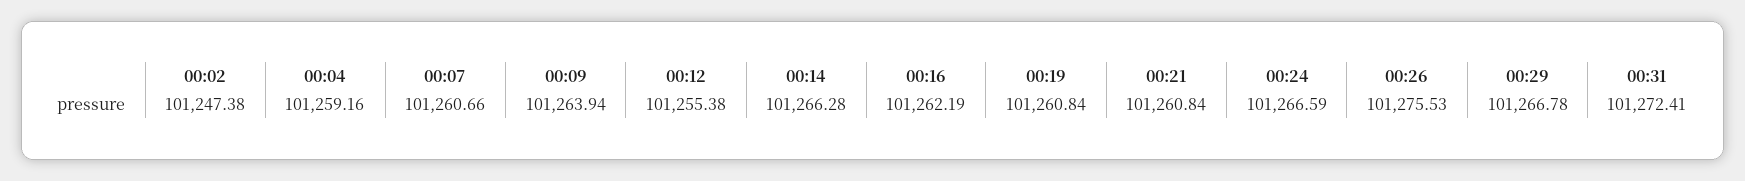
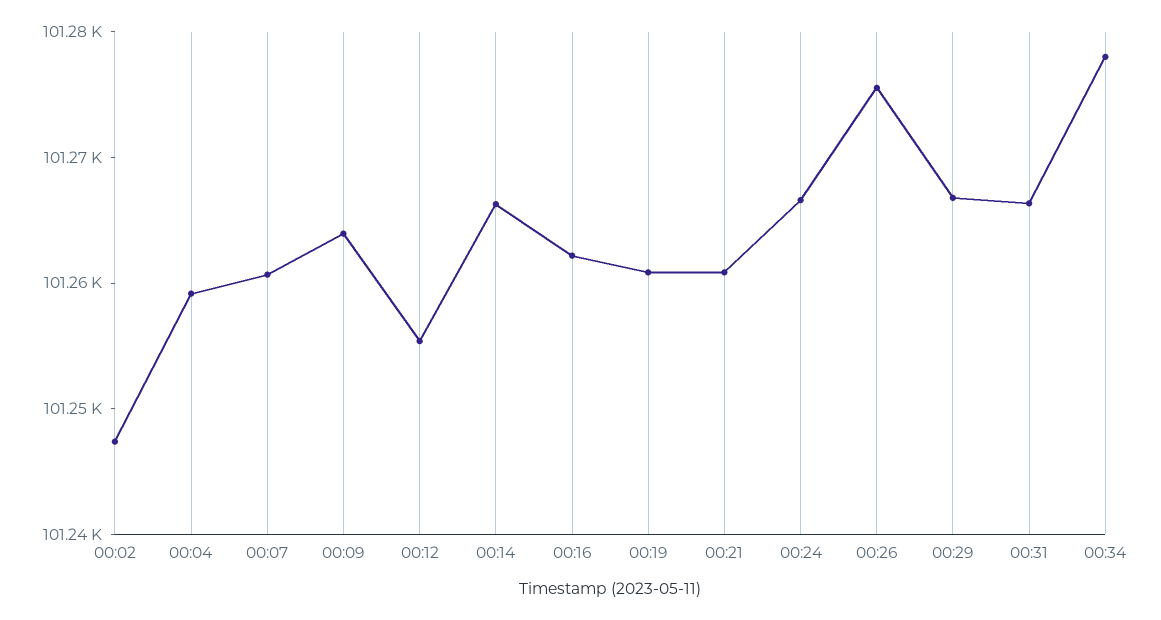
00:31: 101272.41 -> 101266
00:34: none -> 101278

